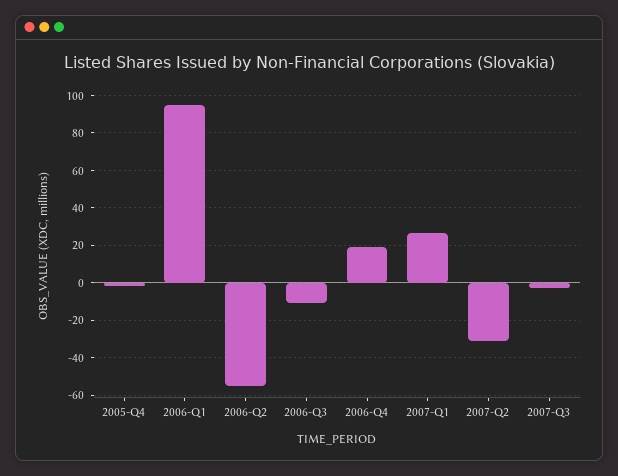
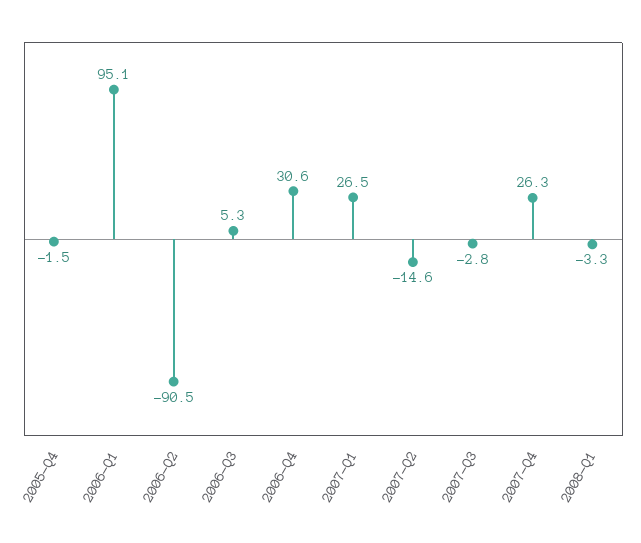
2006-Q2: -55 -> -90.5
2006-Q3: -10 -> 5.3
2006-Q4: 20 -> 30.6
2007-Q2: -30 -> -14.6
2007-Q4: none -> 26.3
2008-Q1: none -> -3.3

